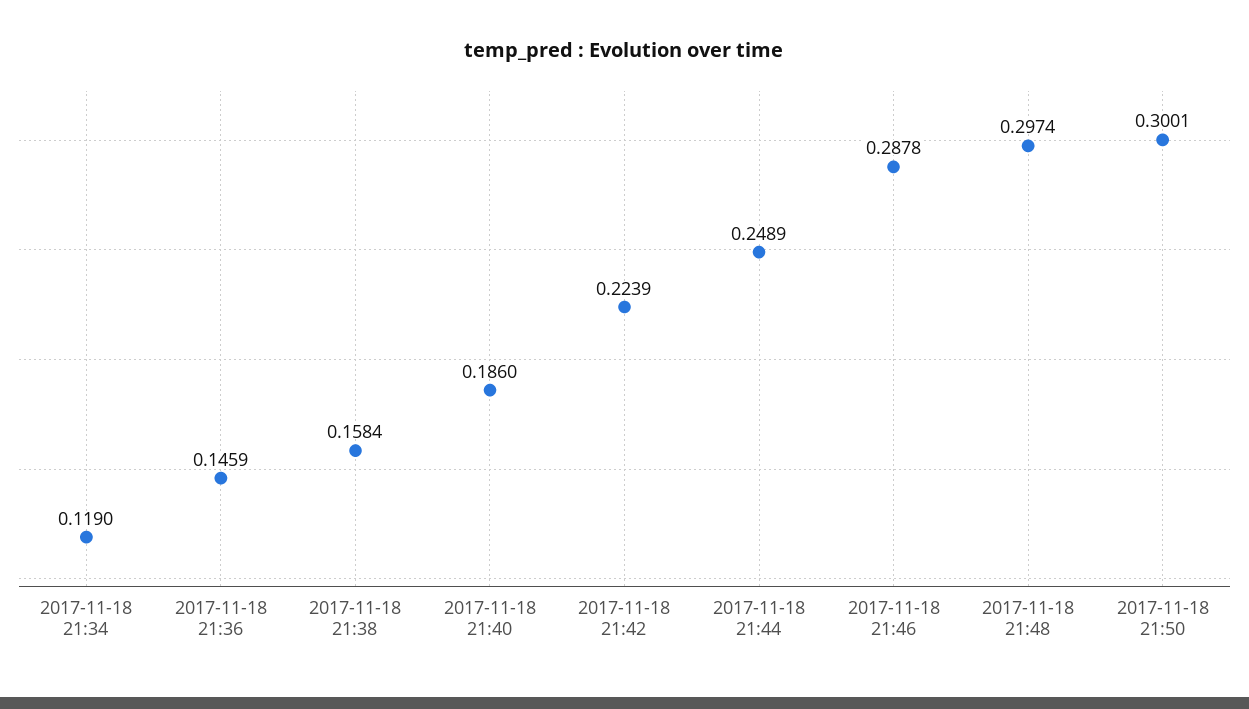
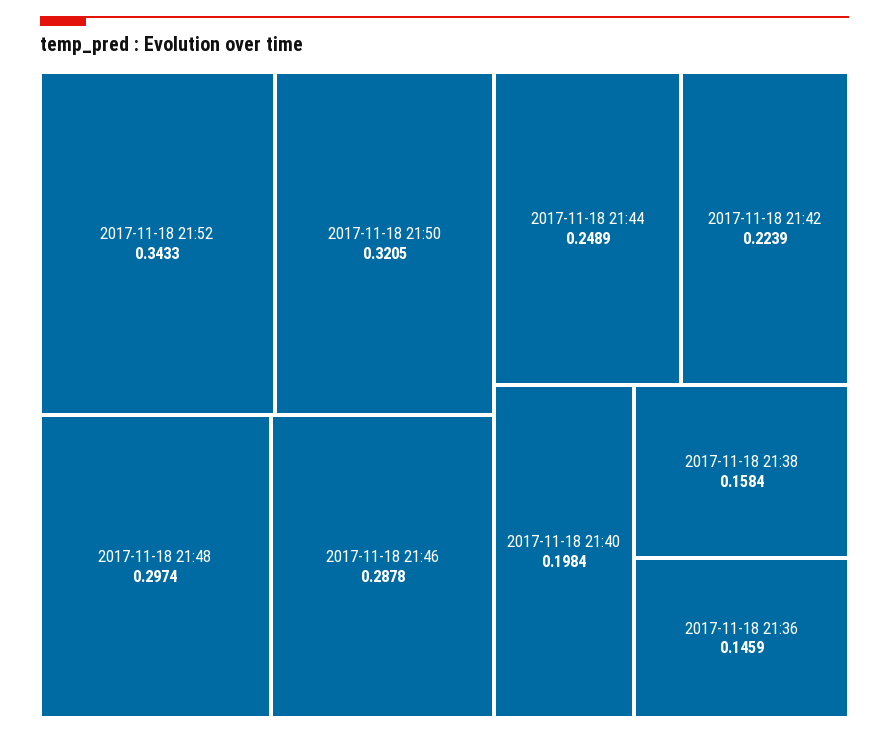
2017-11-18 21:34: 0.119 -> none
2017-11-18 21:40: 0.186 -> 0.1984
2017-11-18 21:50: 0.3001 -> 0.3205
2017-11-18 21:52: none -> 0.3433

